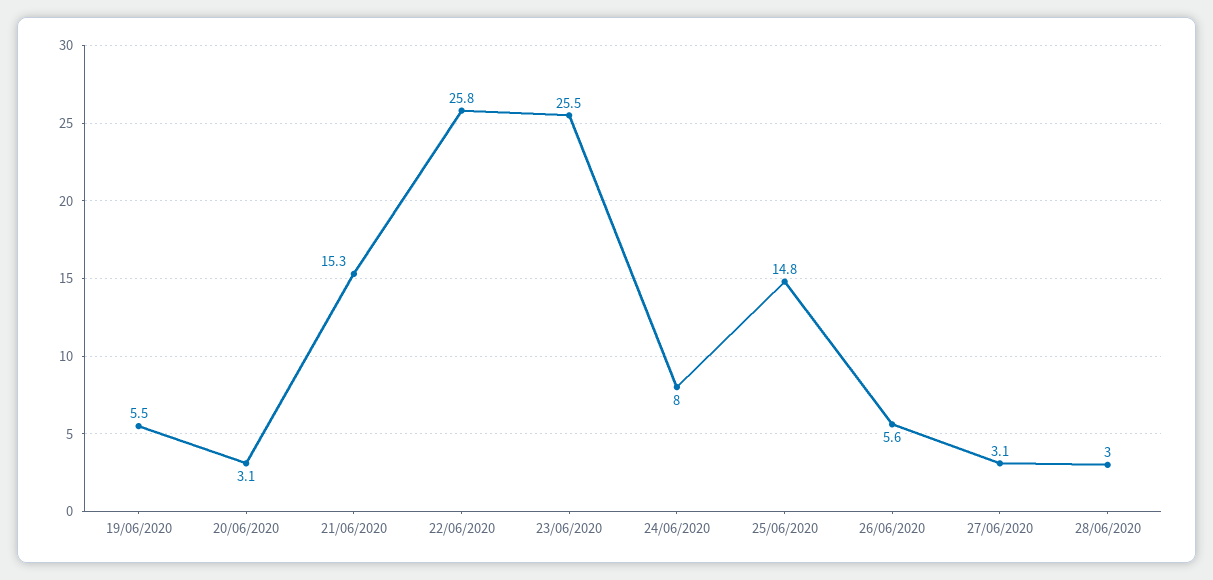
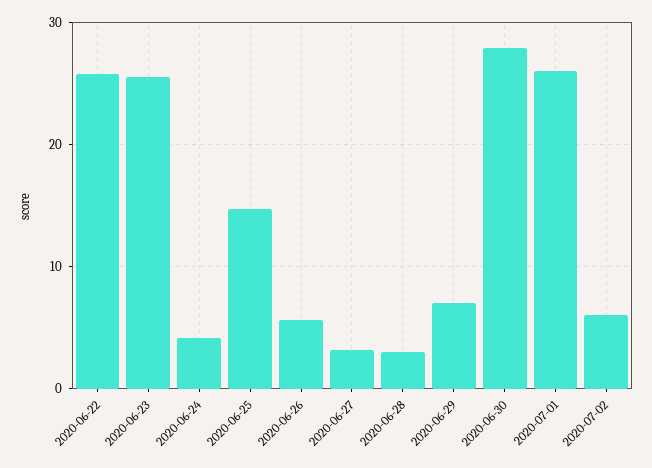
19/06/2020: 5.5 -> none
20/06/2020: 3.1 -> none
21/06/2020: 15.3 -> none
24/06/2020: 8 -> 4
2020-06-29: none -> 7
2020-06-30: none -> 28
2020-07-01: none -> 26
2020-07-02: none -> 6

